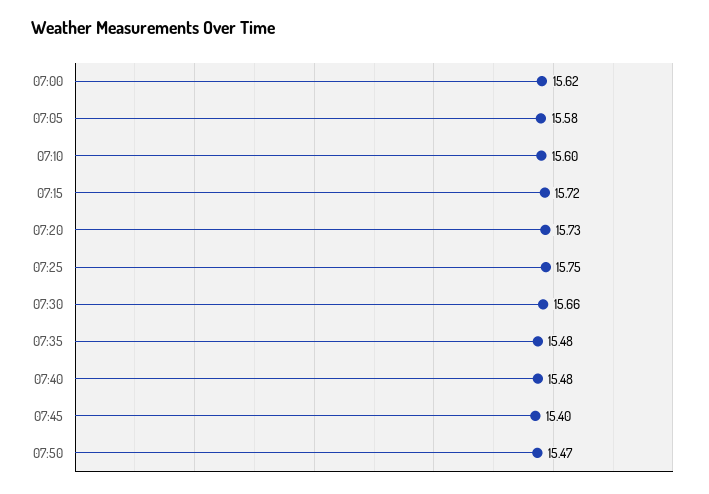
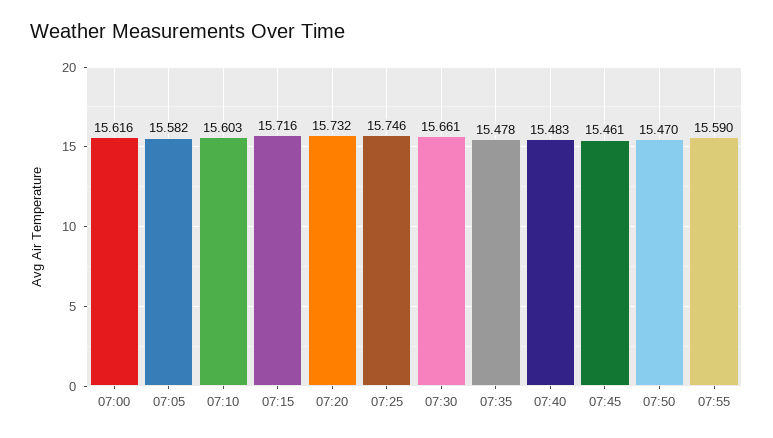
07:45: 15.4 -> 15.461
07:55: none -> 15.59

